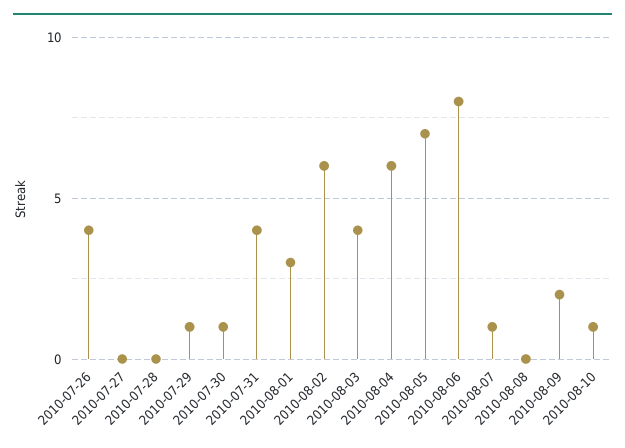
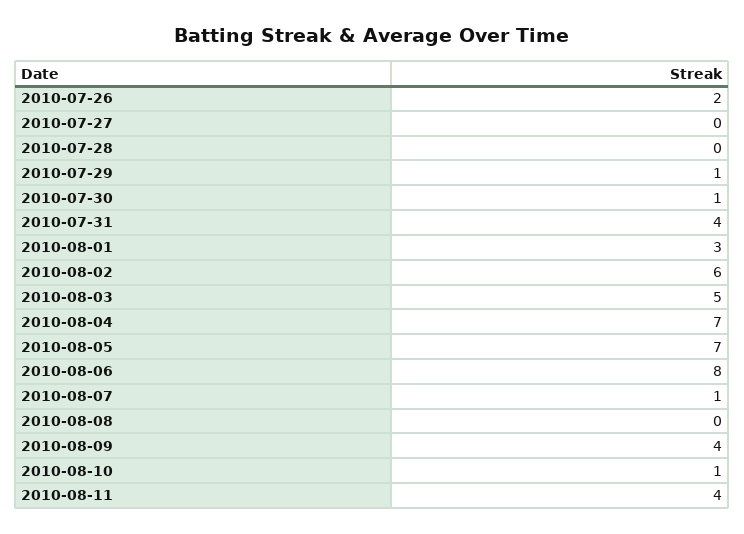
2010-07-26: 4 -> 2
2010-08-03: 4 -> 5
2010-08-04: 6 -> 7
2010-08-09: 2 -> 4
2010-08-11: none -> 4

